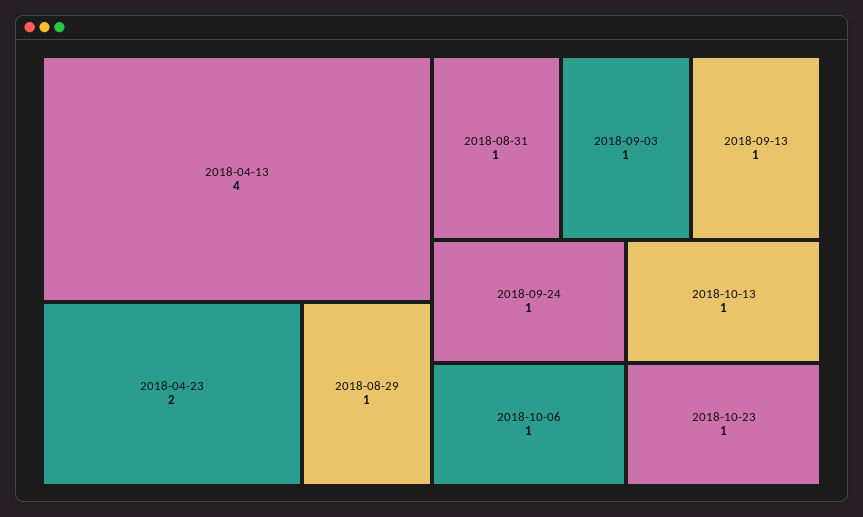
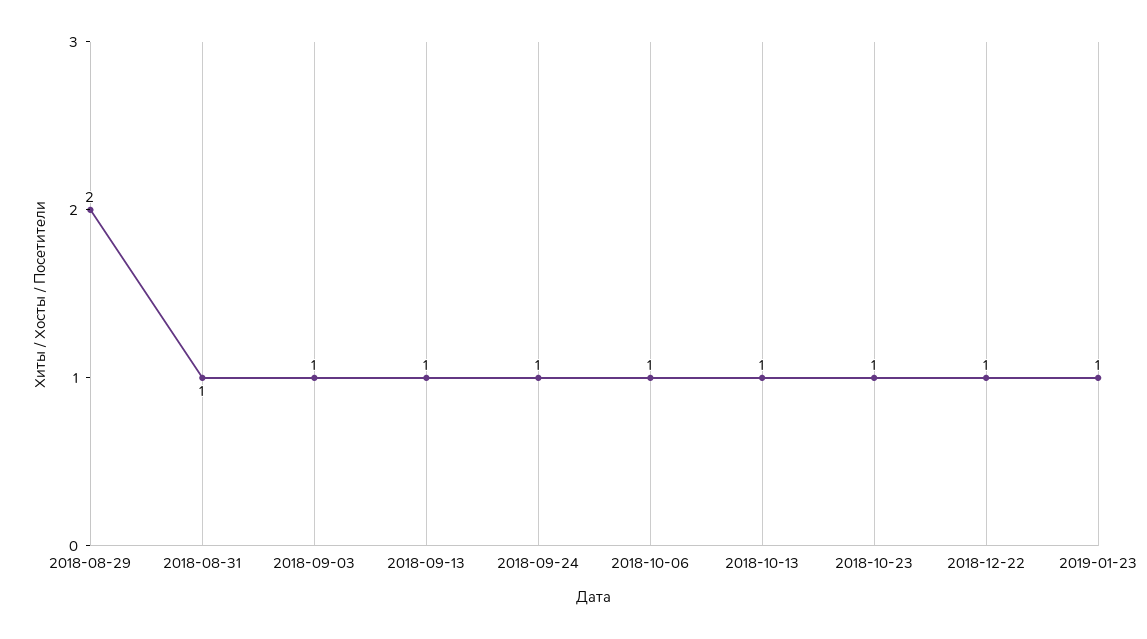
2018-04-13: 4 -> none
2018-04-23: 2 -> none
2018-08-29: 1 -> 2
2018-12-22: none -> 1
2019-01-23: none -> 1

